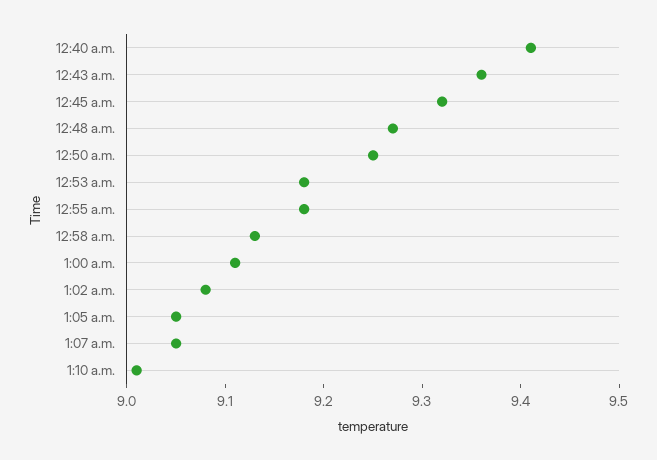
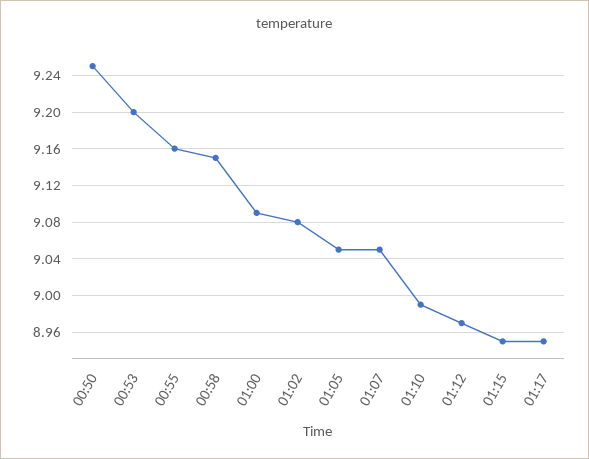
12:40 a.m.: 9.41 -> none
12:43 a.m.: 9.36 -> none
12:45 a.m.: 9.32 -> none
12:48 a.m.: 9.27 -> none
12:53 a.m.: 9.18 -> 9.2
12:55 a.m.: 9.18 -> 9.16
12:58 a.m.: 9.13 -> 9.15
1:00 a.m.: 9.11 -> 9.09
1:10 a.m.: 9.01 -> 8.99
01:12: none -> 8.97
01:15: none -> 8.95
01:17: none -> 8.95

